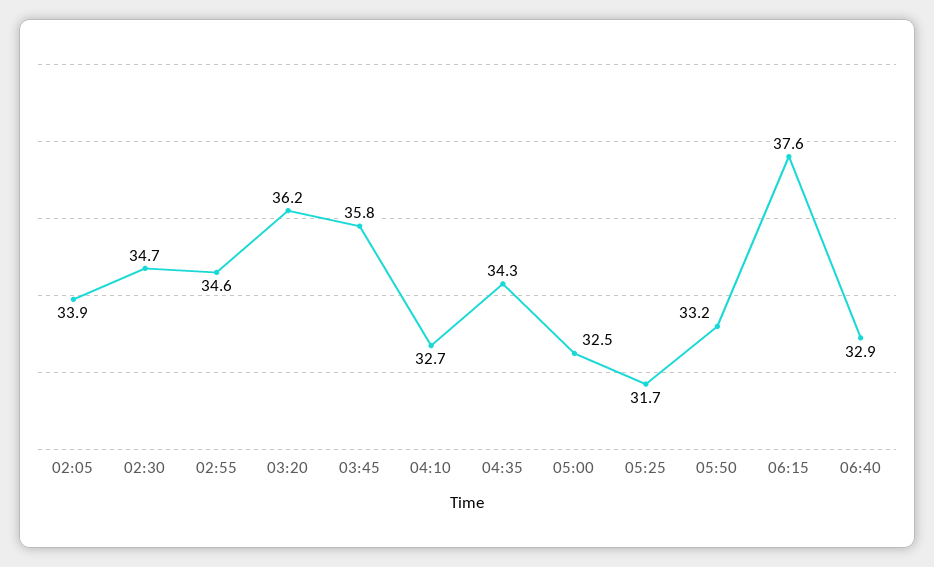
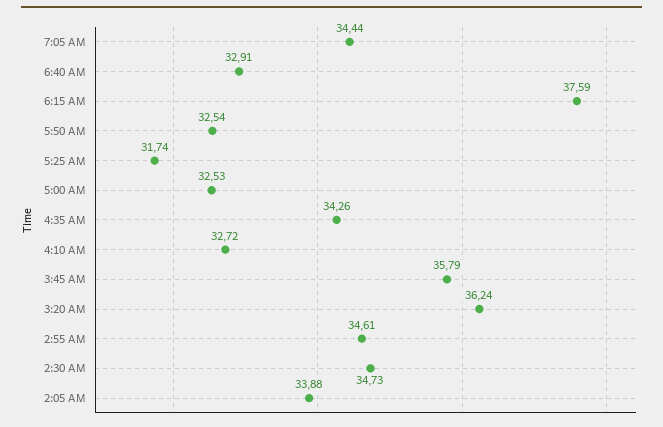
05:50: 33.2 -> 32.54
7:05 AM: none -> 34.44

